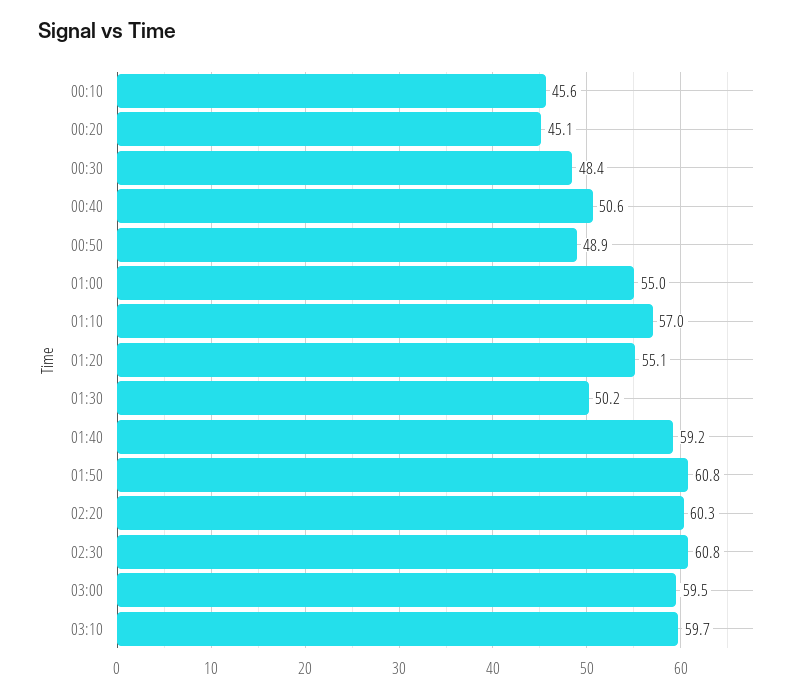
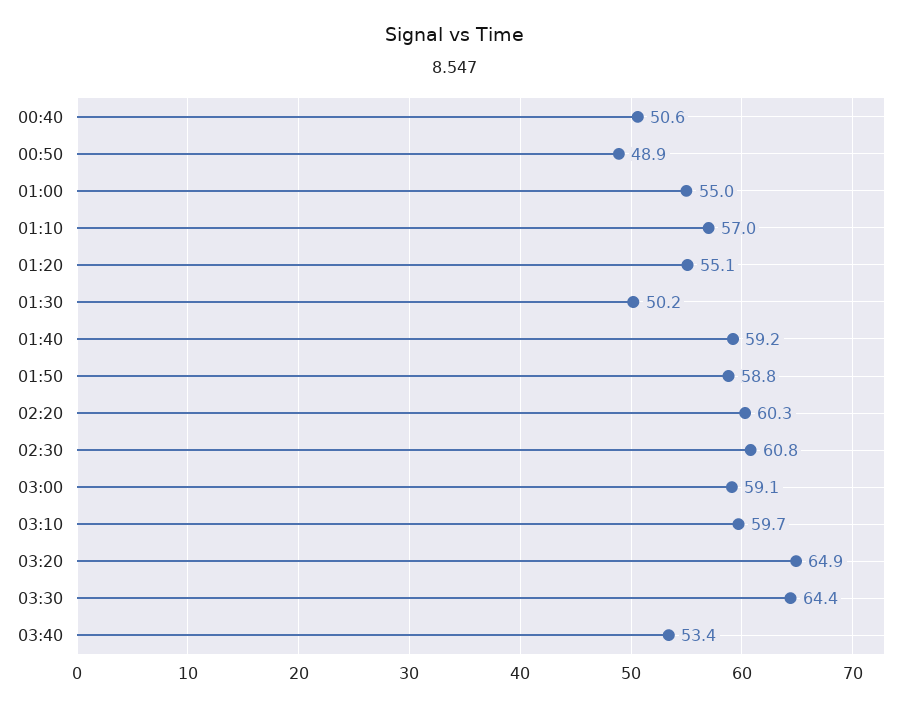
00:10: 45.6 -> none
00:20: 45.1 -> none
00:30: 48.4 -> none
01:50: 60.8 -> 58.8
03:00: 59.5 -> 59.1
03:20: none -> 64.9
03:30: none -> 64.4
03:40: none -> 53.4

